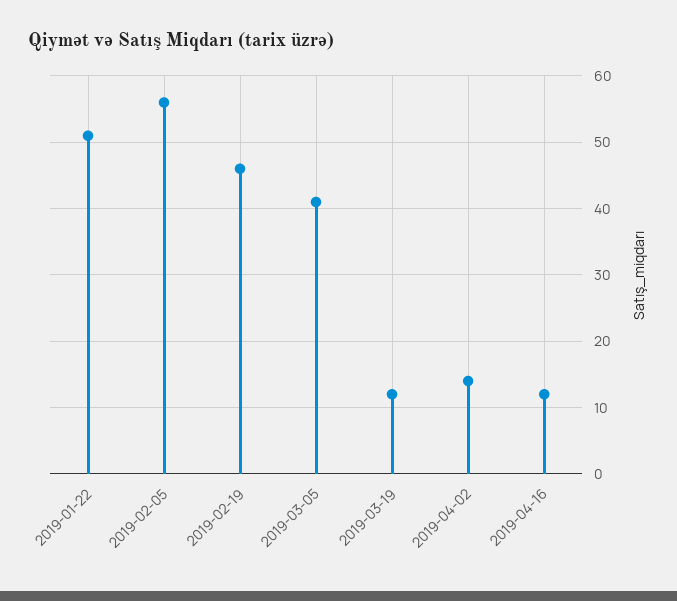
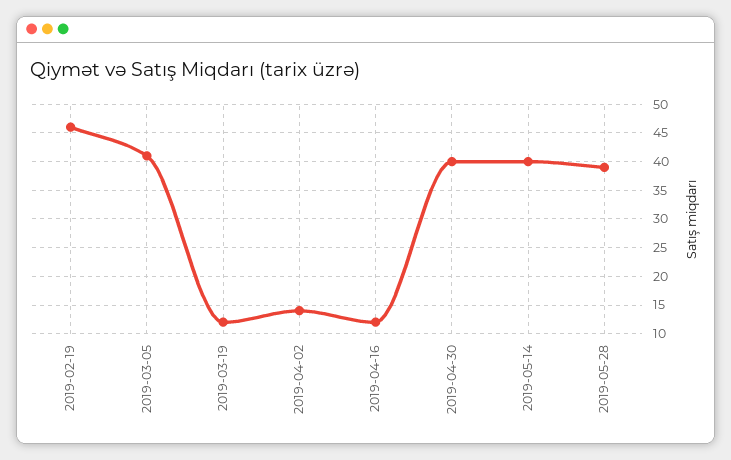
2019-01-22: 51 -> none
2019-02-05: 56 -> none
2019-04-30: none -> 40
2019-05-14: none -> 40
2019-05-28: none -> 40

